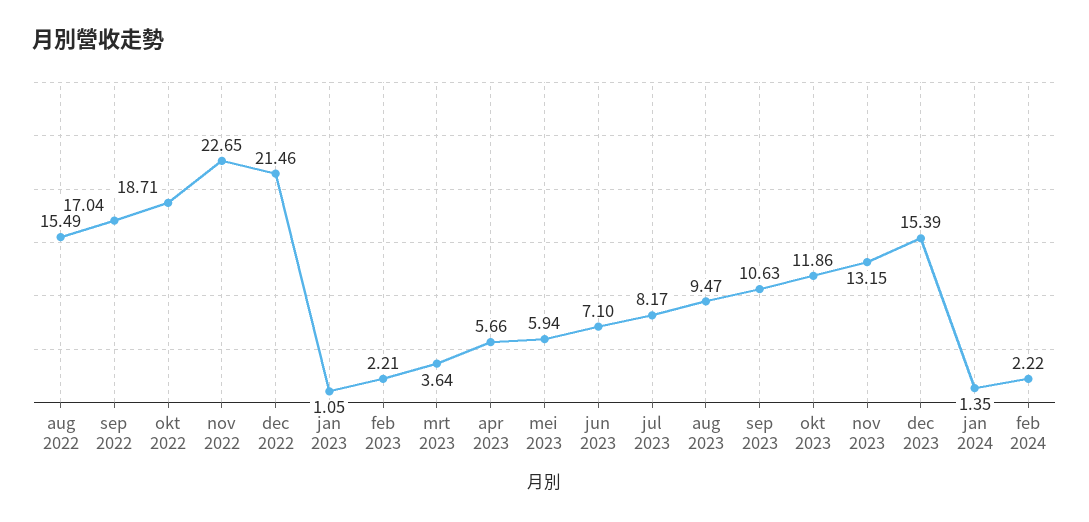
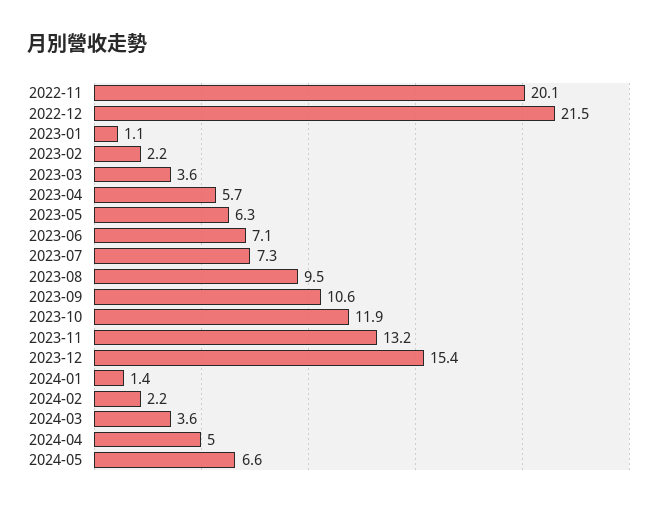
aug 2022: 15.49 -> none
sep 2022: 17.04 -> none
okt 2022: 18.71 -> none
nov 2022: 22.65 -> 20.1
mei 2023: 5.94 -> 6.3
jul 2023: 8.17 -> 7.3
2024-03: none -> 3.6
2024-04: none -> 5
2024-05: none -> 6.6

